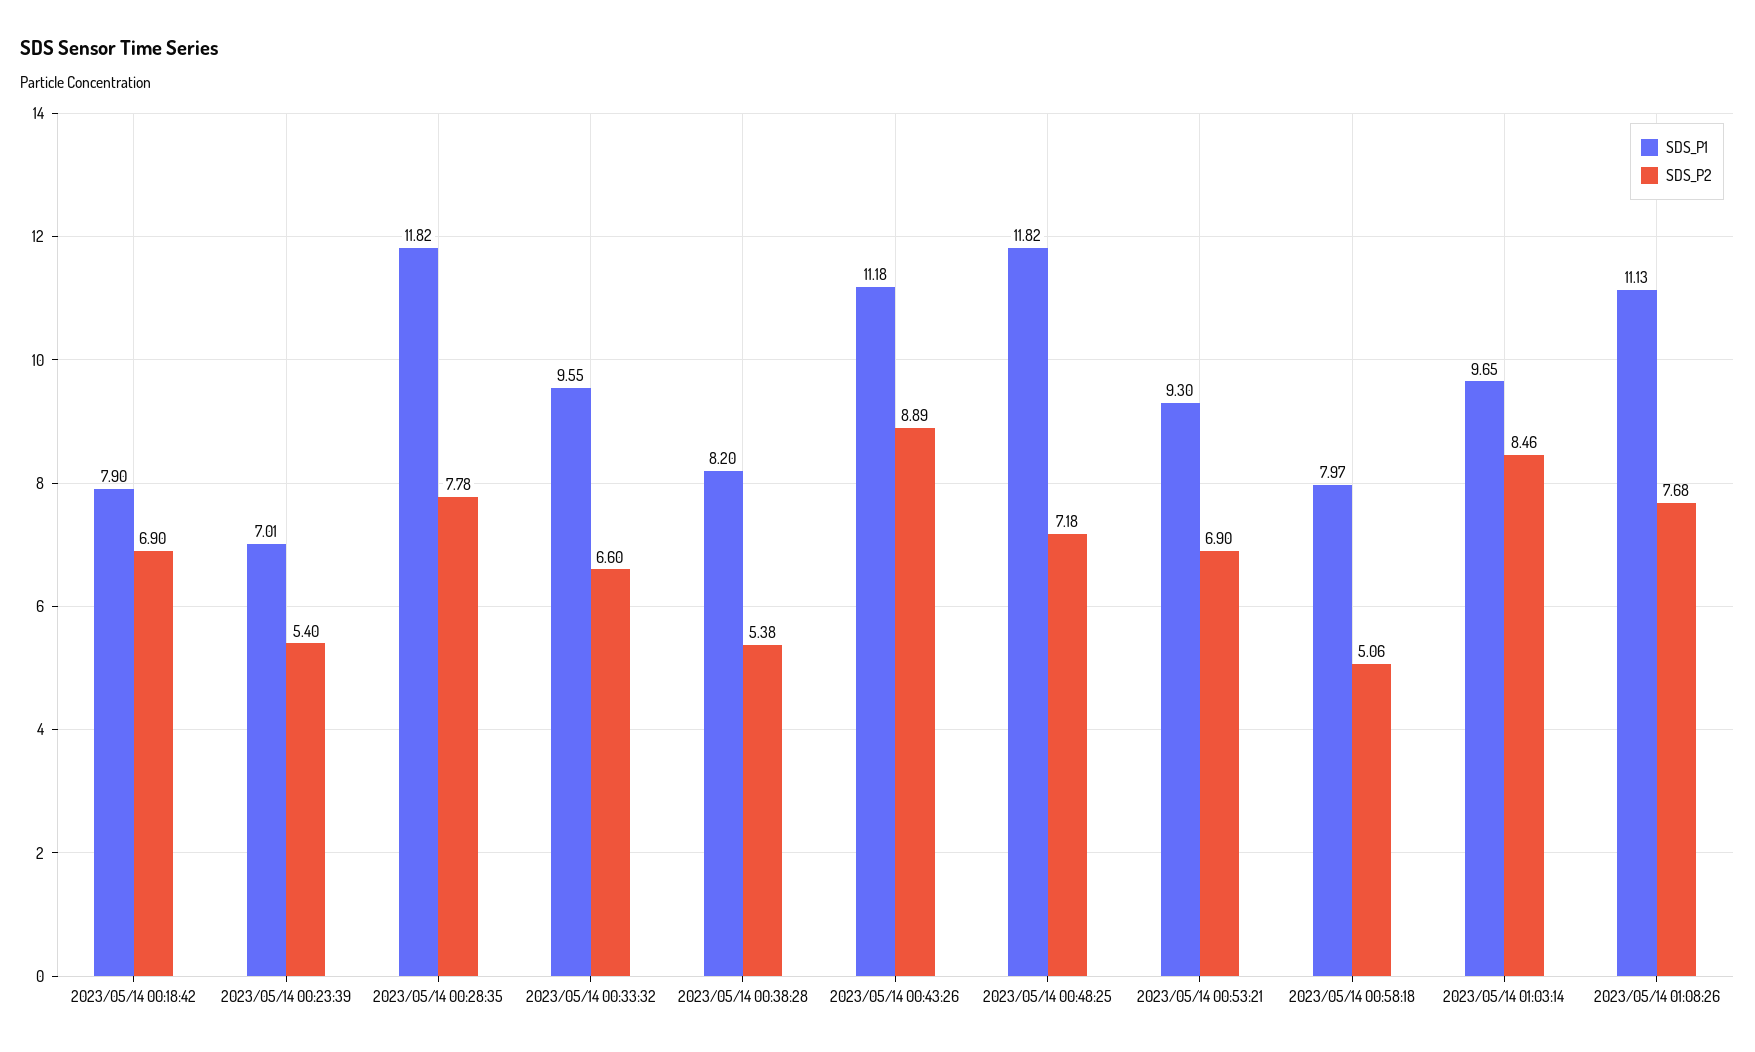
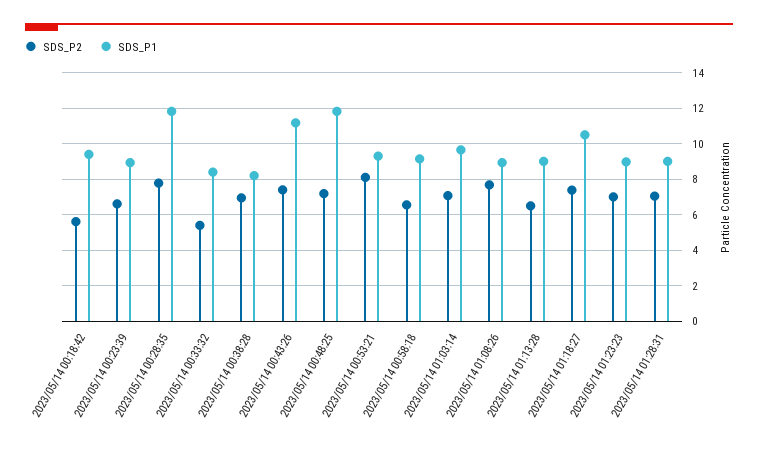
SDS_P1, 2023/05/14 00:18:42: 7.9 -> 9.5
SDS_P2, 2023/05/14 00:18:42: 6.9 -> 5.5
SDS_P1, 2023/05/14 00:23:39: 7.01 -> 9
SDS_P2, 2023/05/14 00:23:39: 5.4 -> 6.5
SDS_P1, 2023/05/14 00:33:32: 9.55 -> 8.5
SDS_P2, 2023/05/14 00:33:32: 6.6 -> 5.5
SDS_P2, 2023/05/14 00:38:28: 5.38 -> 7
SDS_P2, 2023/05/14 00:43:26: 8.89 -> 7.5
SDS_P2, 2023/05/14 00:53:21: 6.9 -> 8
SDS_P1, 2023/05/14 00:58:18: 7.97 -> 9
SDS_P2, 2023/05/14 00:58:18: 5.06 -> 6.5
SDS_P2, 2023/05/14 01:03:14: 8.46 -> 7
SDS_P1, 2023/05/14 01:08:26: 11.13 -> 9
SDS_P2, 2023/05/14 01:13:28: none -> 6.5
SDS_P1, 2023/05/14 01:13:28: none -> 9
SDS_P2, 2023/05/14 01:18:27: none -> 7.5
SDS_P1, 2023/05/14 01:18:27: none -> 10.5
SDS_P2, 2023/05/14 01:23:23: none -> 7
SDS_P1, 2023/05/14 01:23:23: none -> 9
SDS_P2, 2023/05/14 01:28:31: none -> 7
SDS_P1, 2023/05/14 01:28:31: none -> 9

